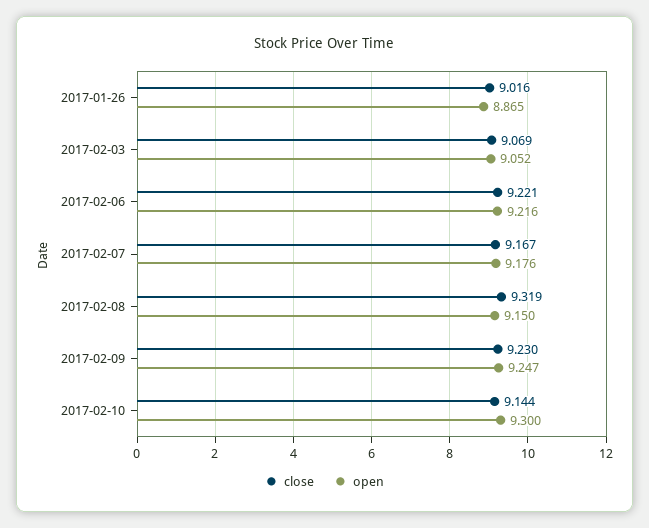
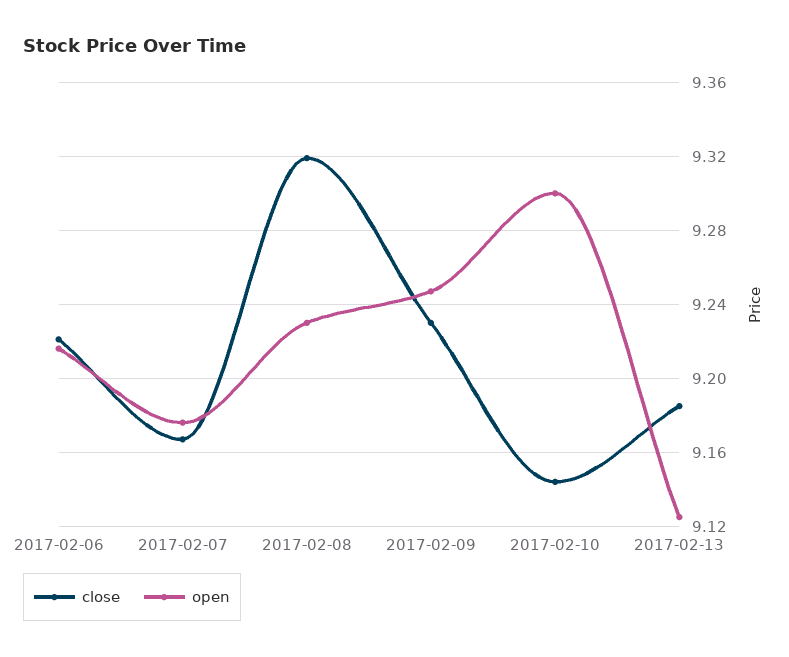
close, 2017-01-26: 9.016 -> none
open, 2017-01-26: 8.865 -> none
close, 2017-02-03: 9.069 -> none
open, 2017-02-03: 9.052 -> none
open, 2017-02-08: 9.15 -> 9.23
close, 2017-02-13: none -> 9.185
open, 2017-02-13: none -> 9.125

